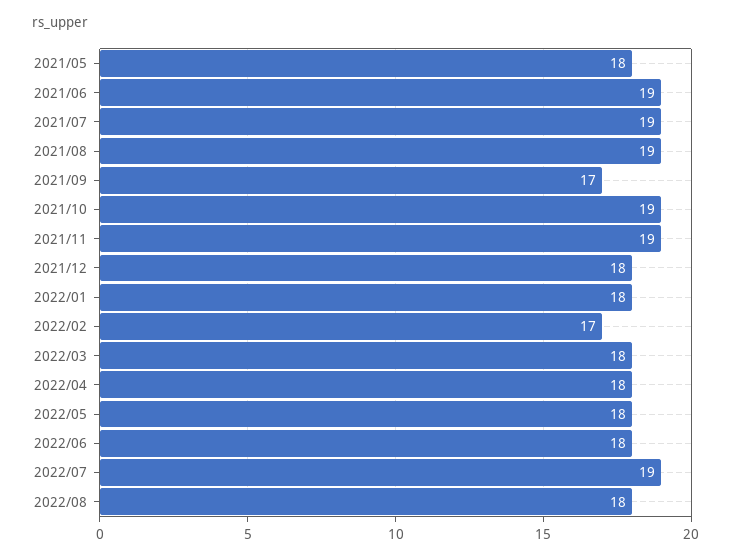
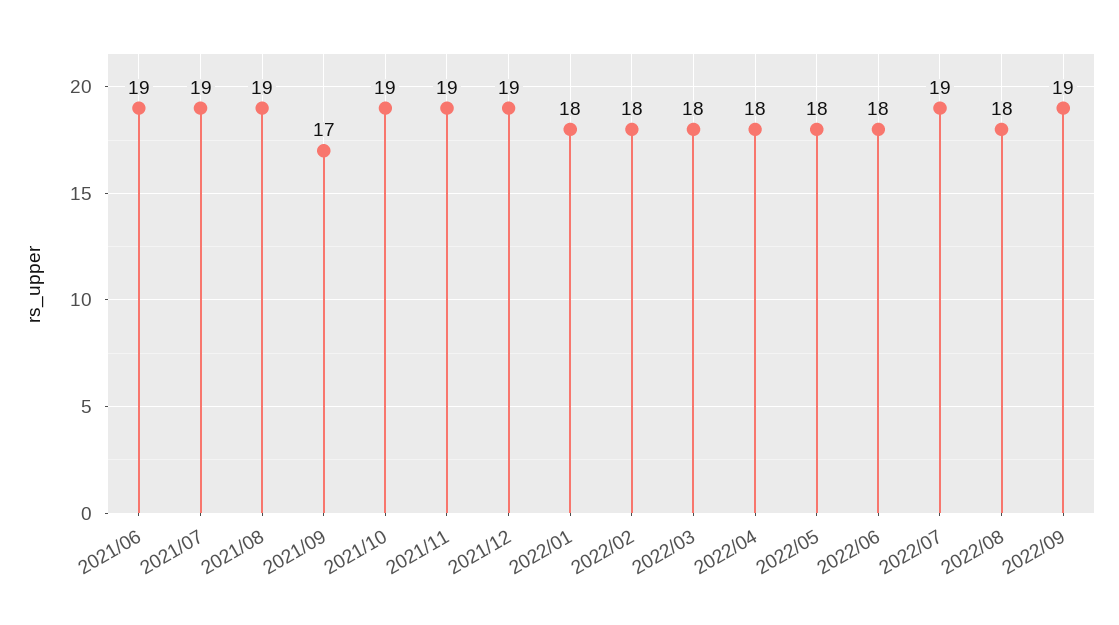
2021/05: 18 -> none
2021/12: 18 -> 19
2022/02: 17 -> 18
2022/09: none -> 19

